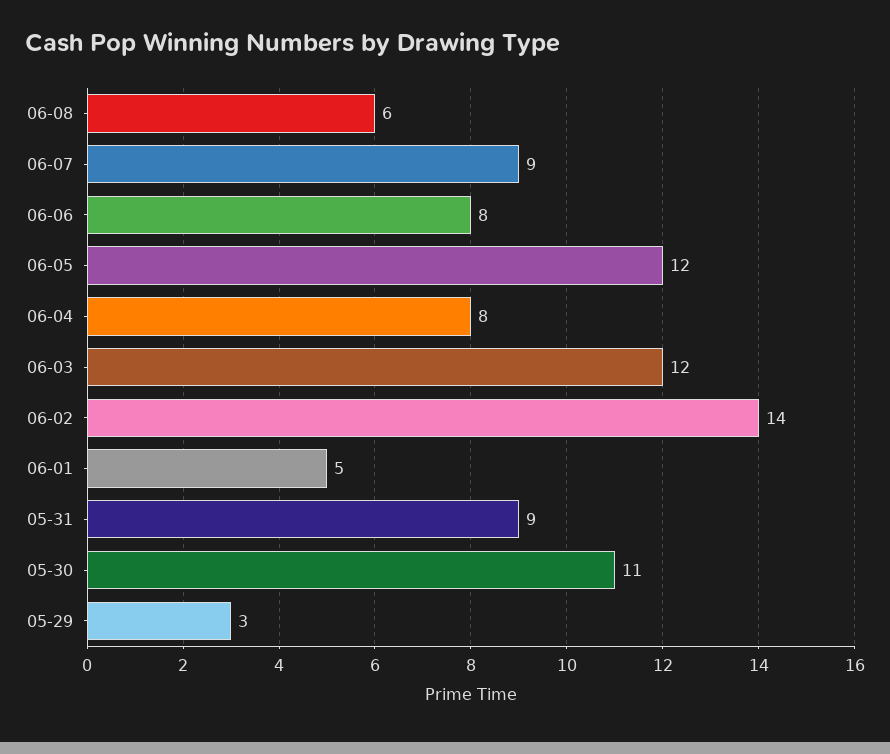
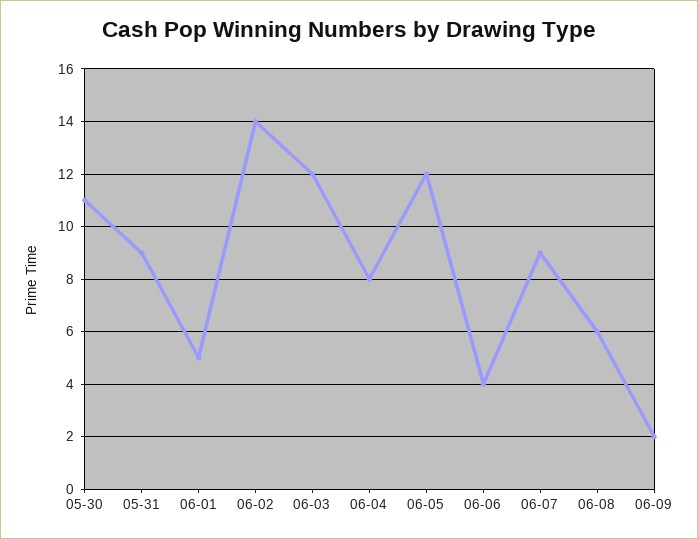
06-06: 8 -> 4
05-29: 3 -> none
06-09: none -> 2

